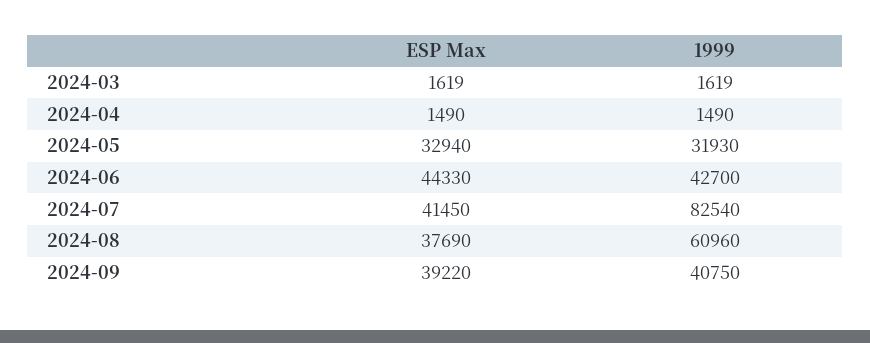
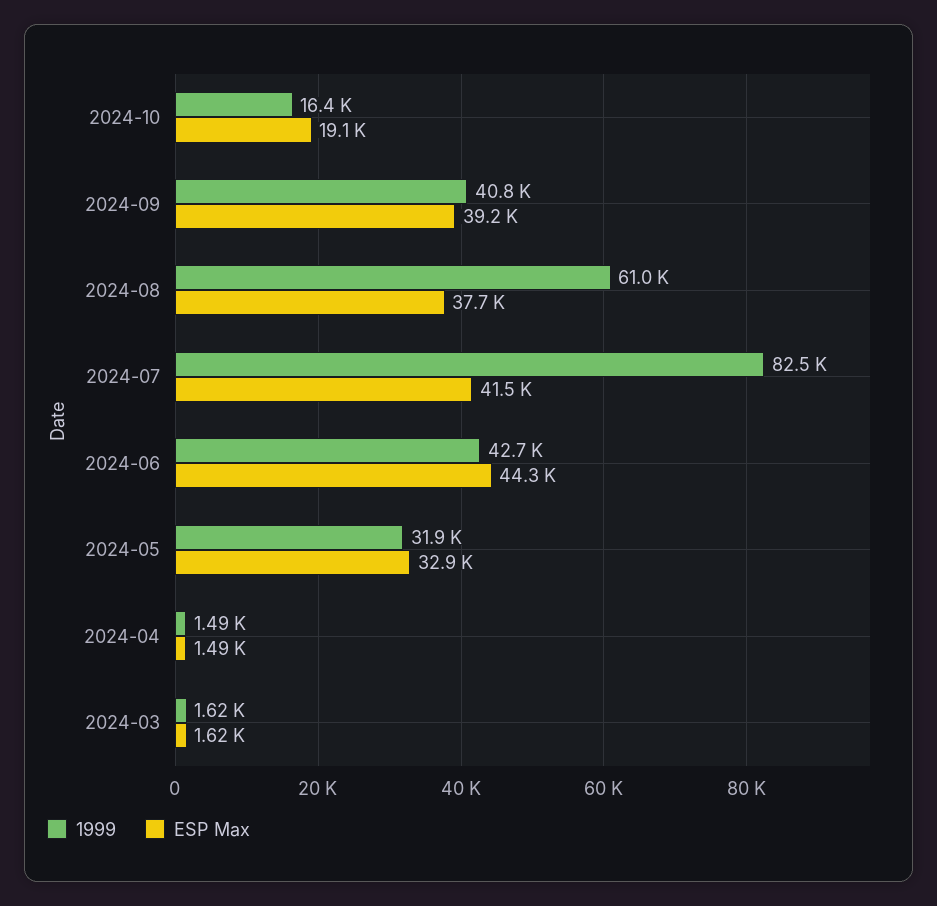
1999, 2024-10: none -> 16400
ESP Max, 2024-10: none -> 19100

